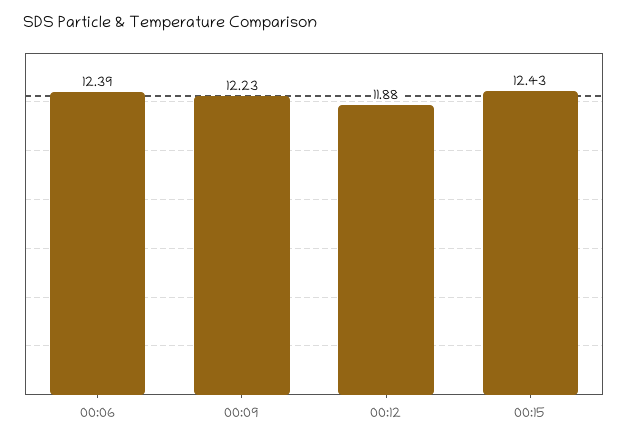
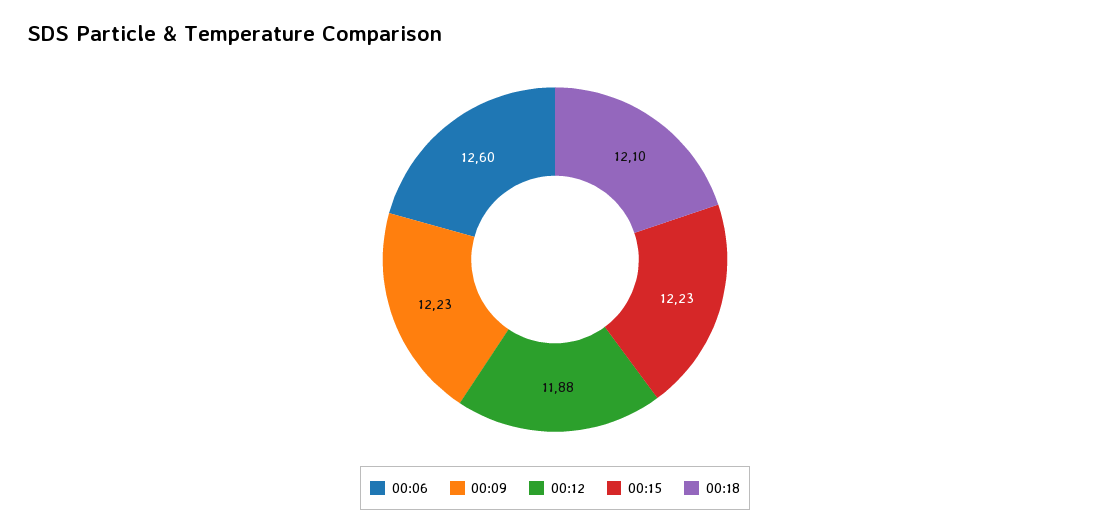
00:06: 12.39 -> 12.6
00:15: 12.43 -> 12.23
00:18: none -> 12.1

